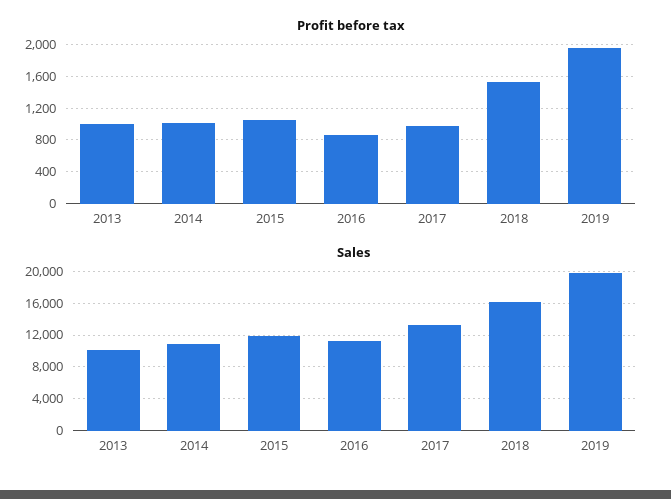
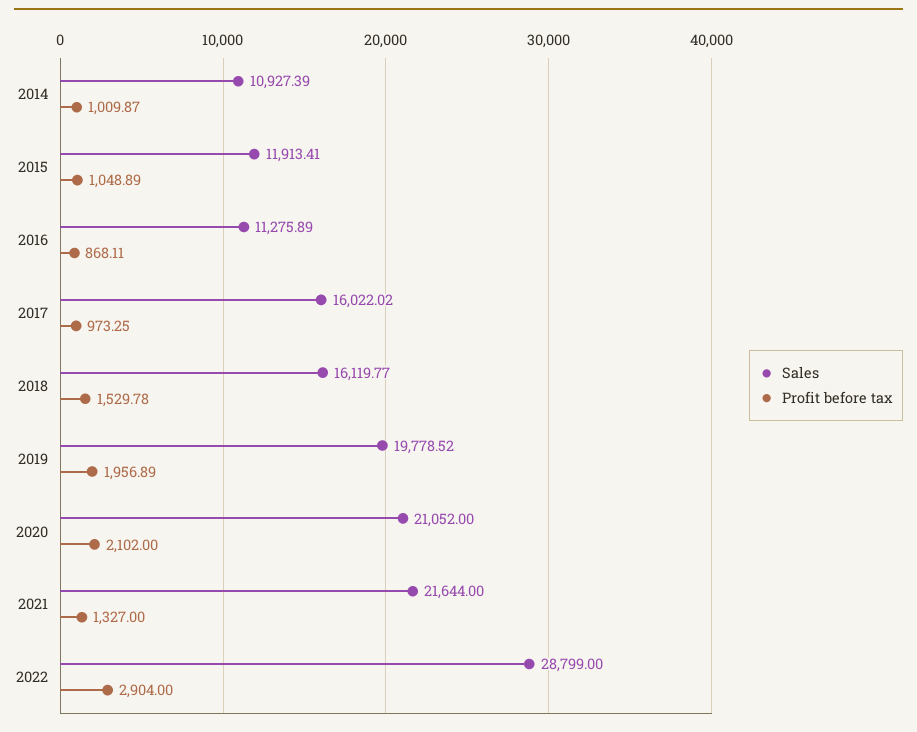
Profit before tax, 2013: 1000 -> none
Sales, 2013: 10000 -> none
Sales, 2017: 13000 -> 16022.02
Sales, 2020: none -> 21052
Profit before tax, 2020: none -> 2102
Sales, 2021: none -> 21644
Profit before tax, 2021: none -> 1327
Sales, 2022: none -> 28799
Profit before tax, 2022: none -> 2904

